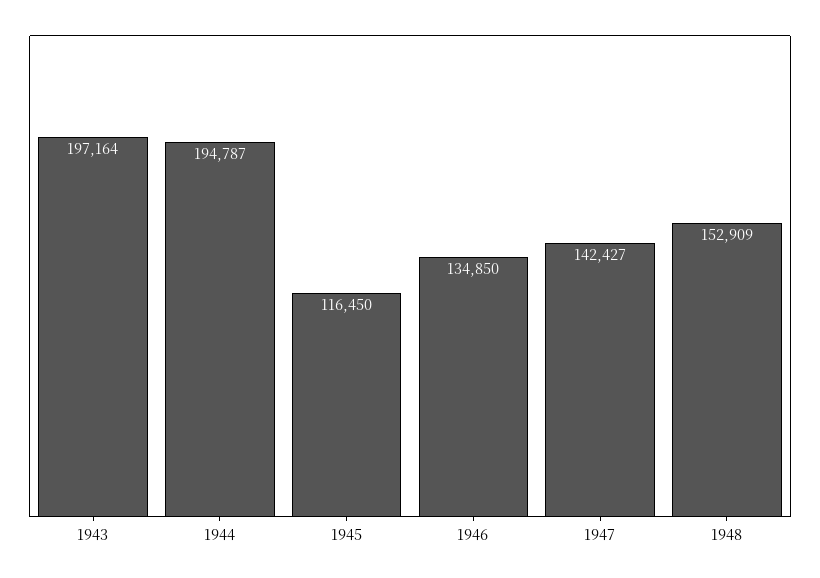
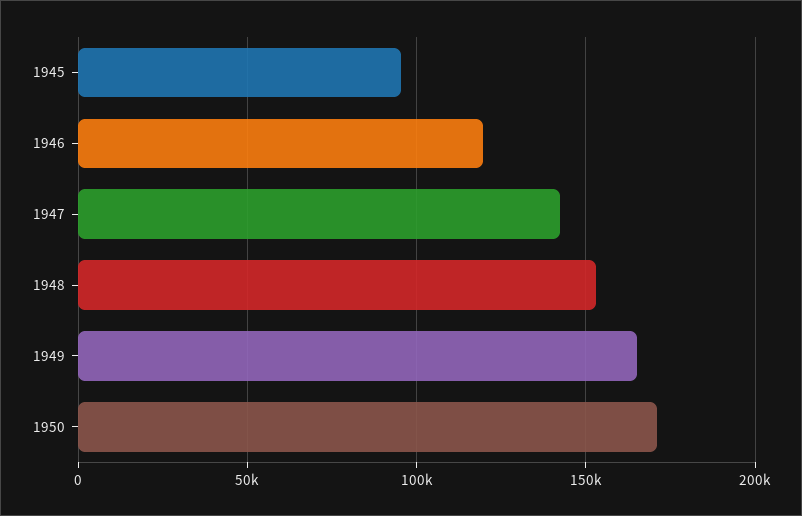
1943: 197164 -> none
1944: 194787 -> none
1945: 116450 -> 95000
1946: 134850 -> 120000
1949: none -> 165000
1950: none -> 170000

